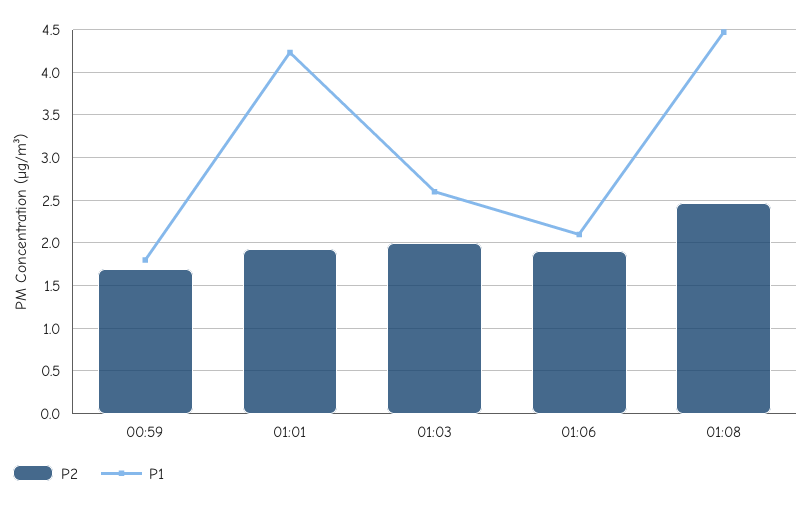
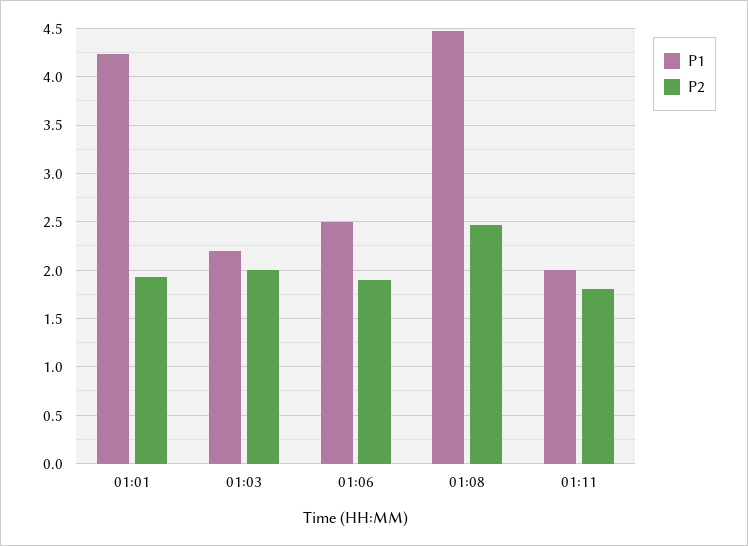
P2, 00:59: 1.7 -> none
P1, 00:59: 1.8 -> none
P1, 01:03: 2.6 -> 2.2
P1, 01:06: 2.1 -> 2.5
P1, 01:11: none -> 2
P2, 01:11: none -> 1.8

